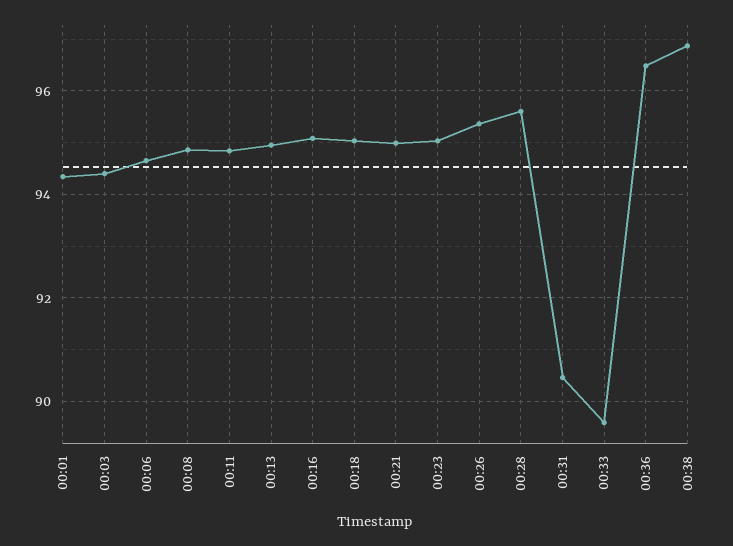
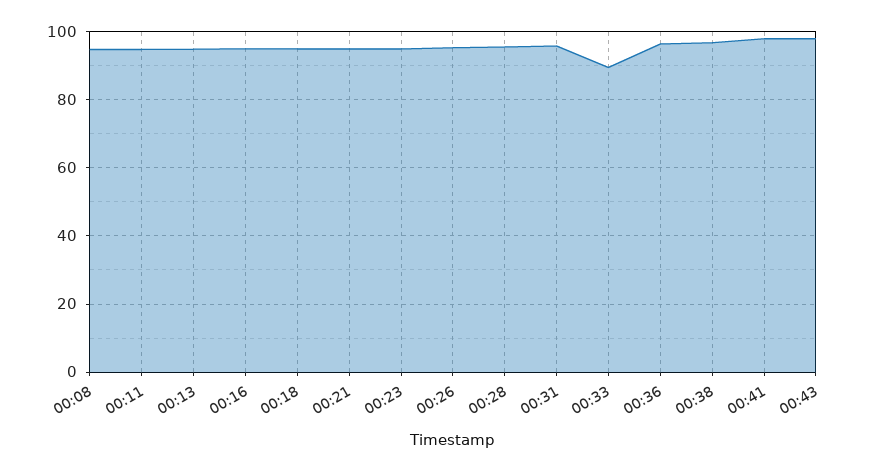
00:01: 94.4 -> none
00:03: 94.4 -> none
00:06: 94.6 -> none
00:31: 90.4 -> 96
00:41: none -> 98
00:43: none -> 98

